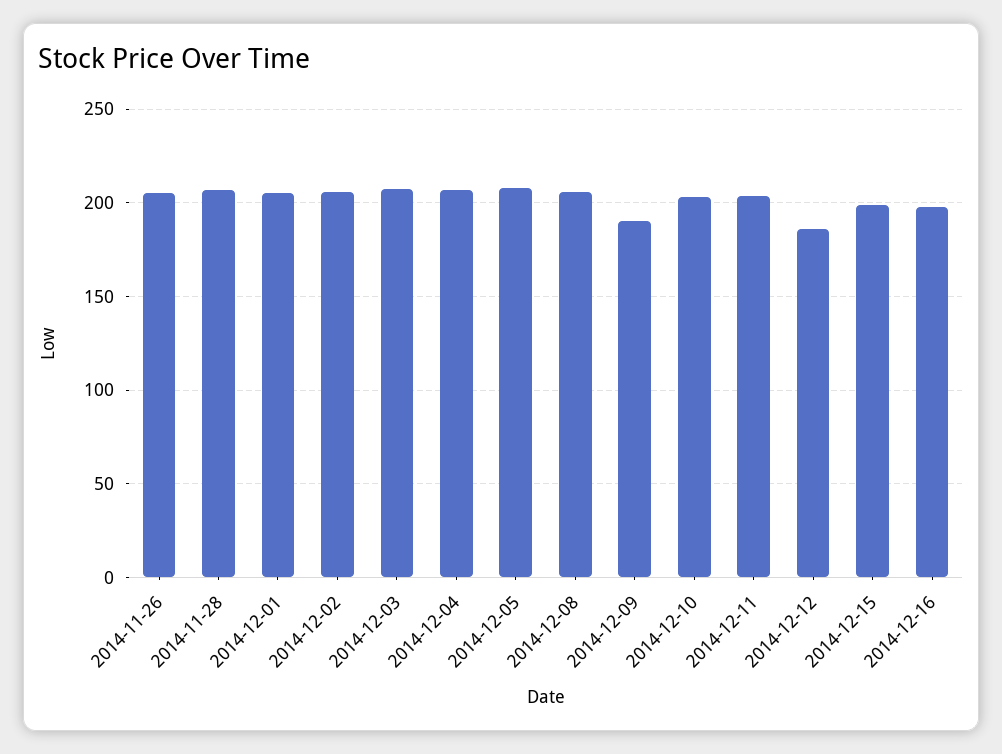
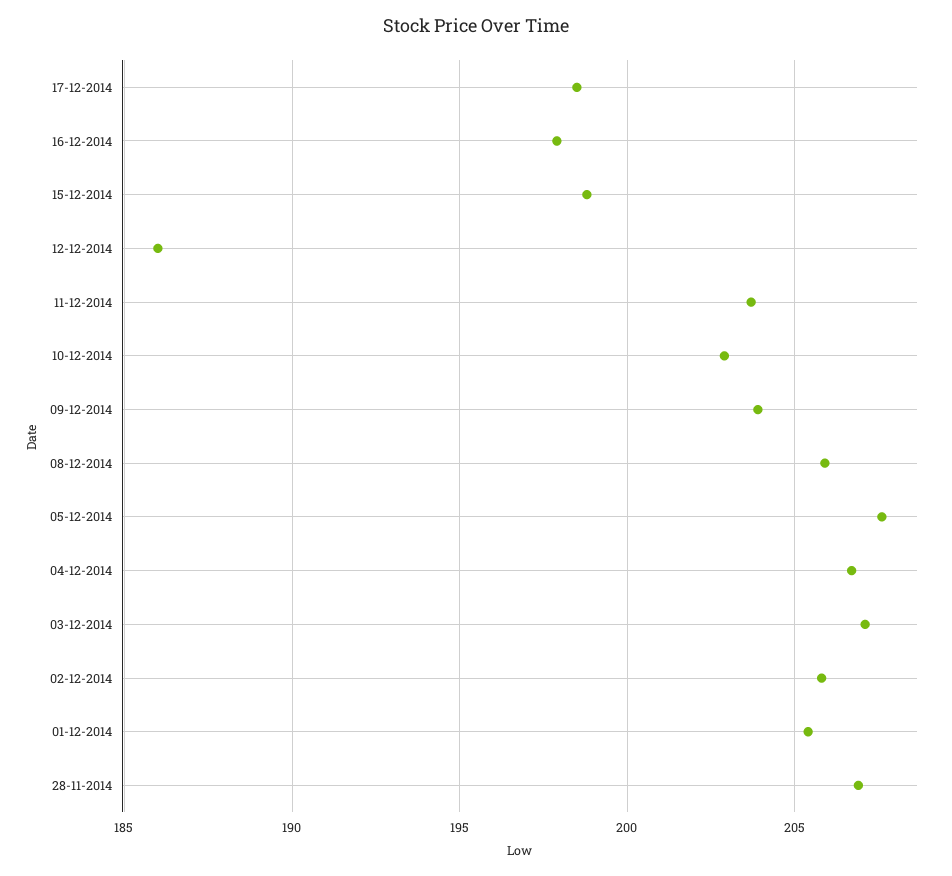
2014-11-26: 205 -> none
2014-12-09: 190 -> 204
17-12-2014: none -> 198.5

